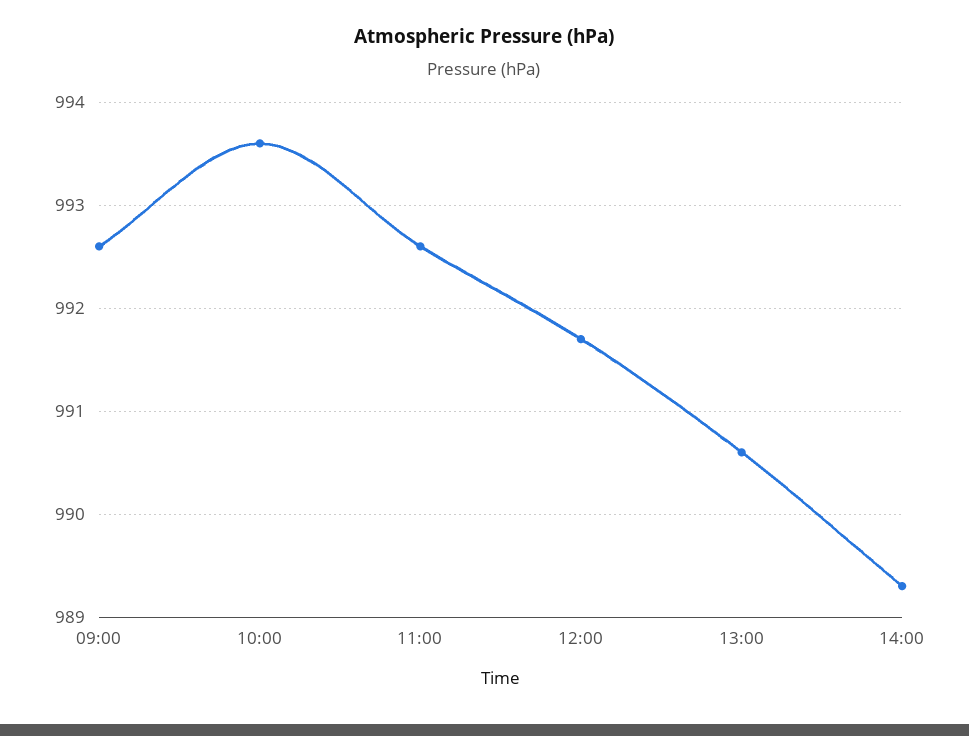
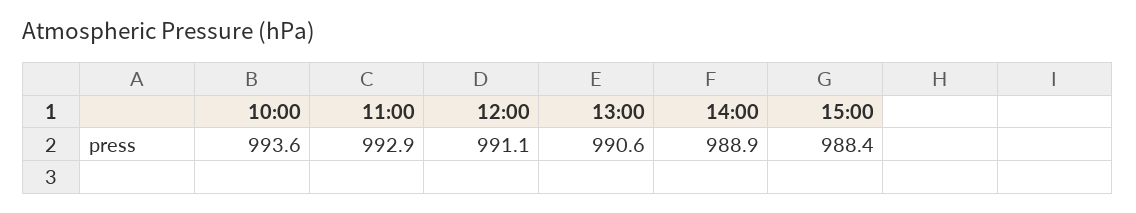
09:00: 992.6 -> none
11:00: 992.6 -> 992.9
12:00: 991.7 -> 991.1
14:00: 989.3 -> 988.9
15:00: none -> 988.4

